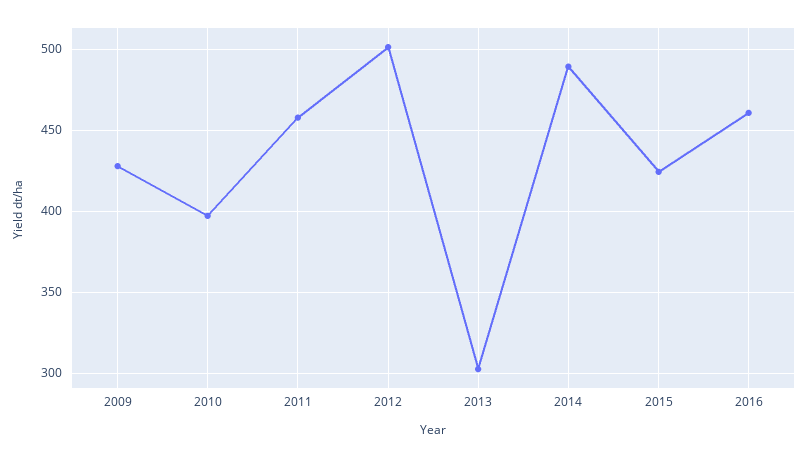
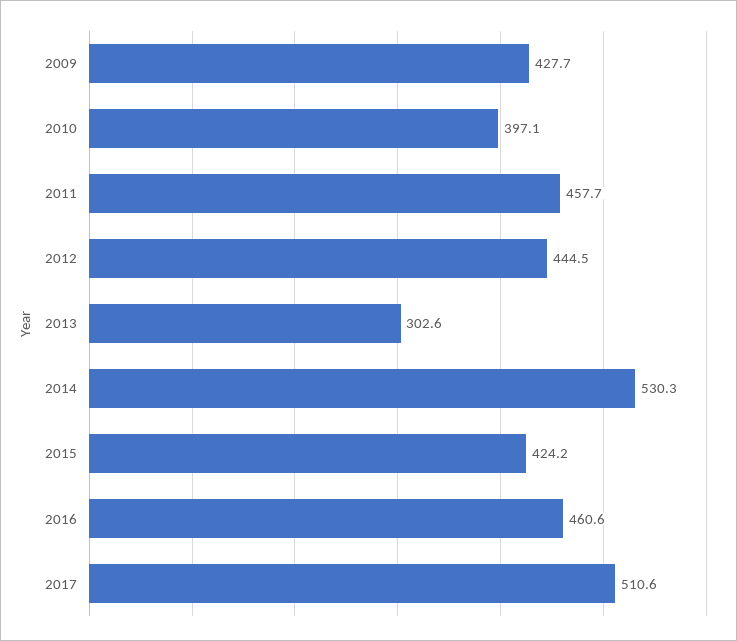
2012: 500 -> 444.5
2014: 490 -> 530.3
2017: none -> 510.6

